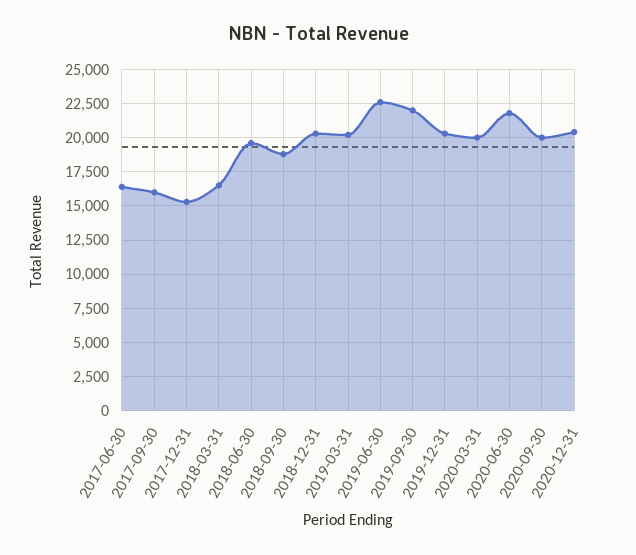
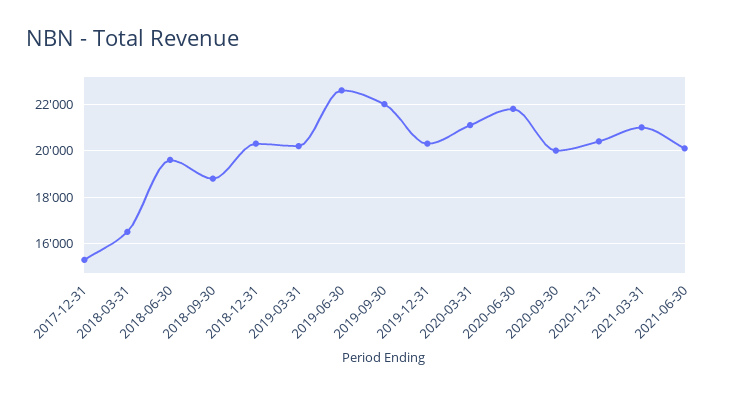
2017-06-30: 16500 -> none
2017-09-30: 16000 -> none
2020-03-31: 20000 -> 21000
2021-03-31: none -> 21000
2021-06-30: none -> 20000

